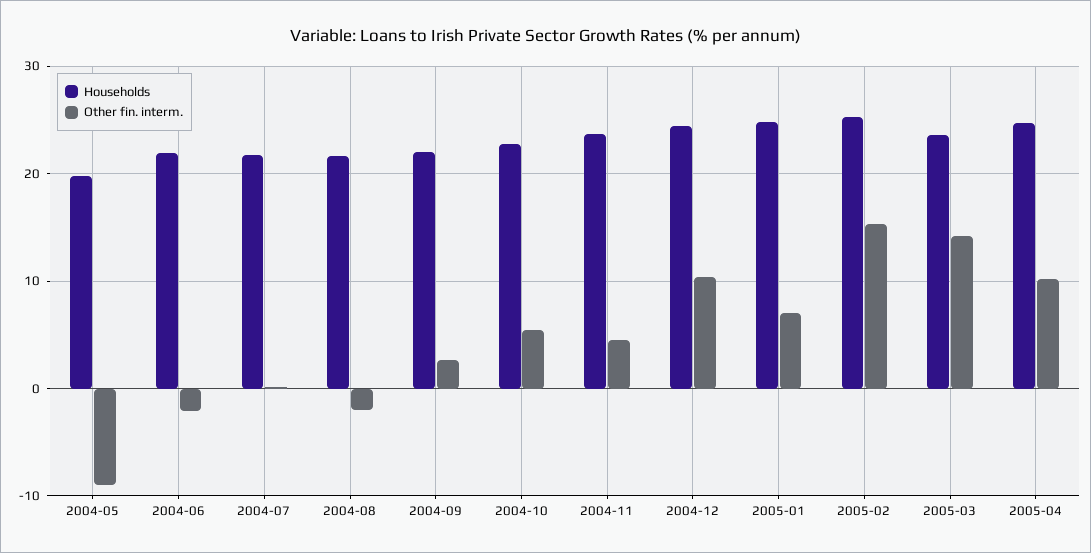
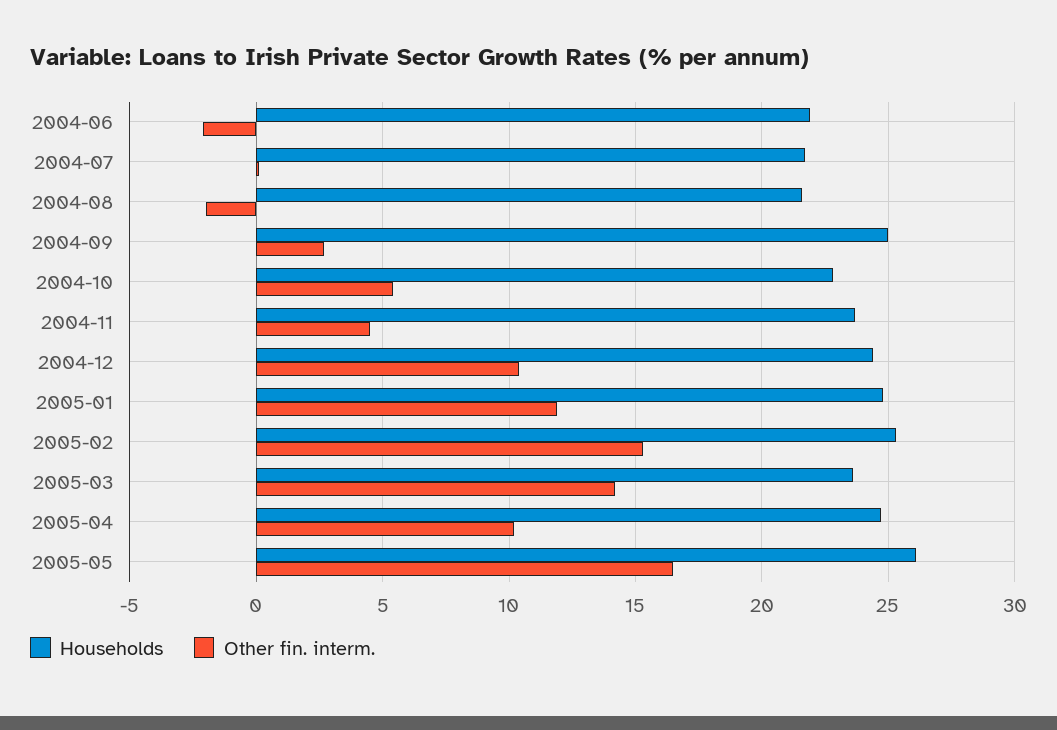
Households, 2004-05: 20 -> none
Other fin. interm., 2004-05: -9 -> none
Households, 2004-09: 22 -> 25
Other fin. interm., 2005-01: 7 -> 12
Households, 2005-05: none -> 26
Other fin. interm., 2005-05: none -> 16.5

